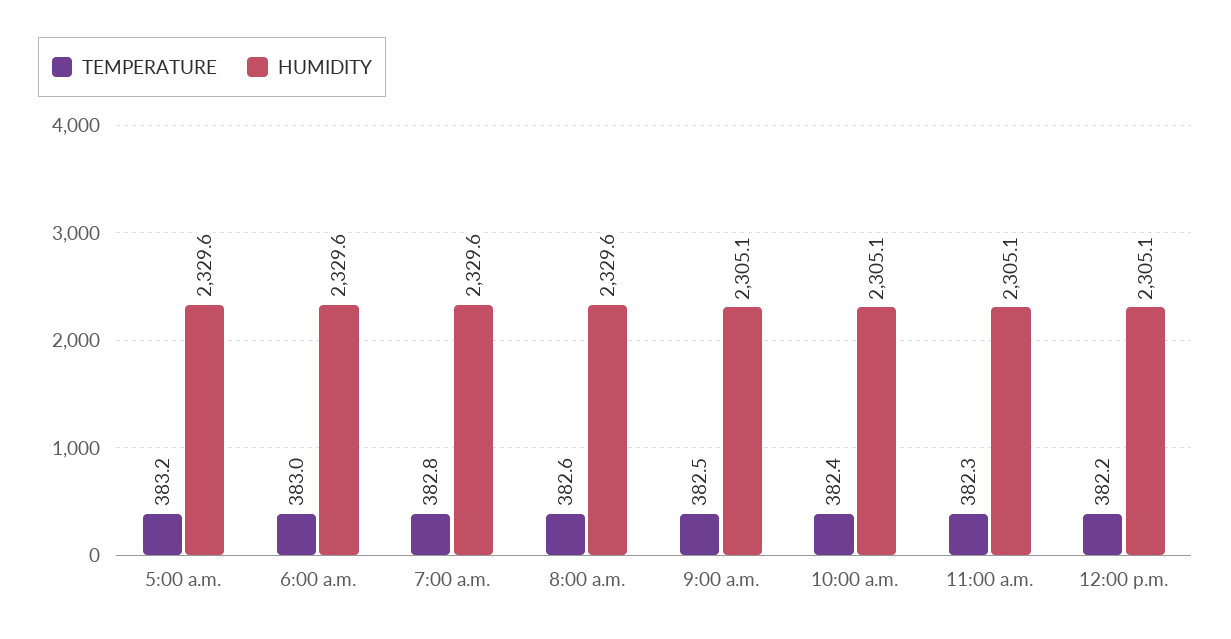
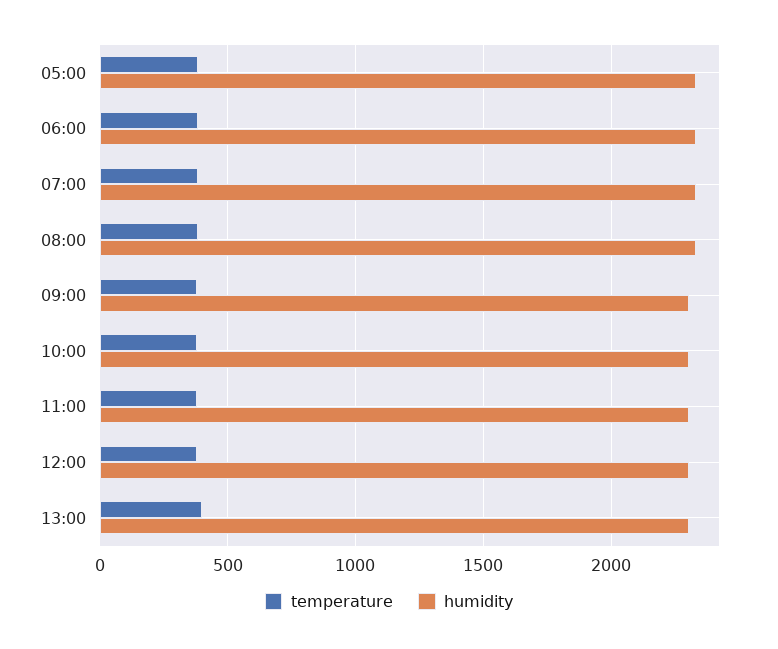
TEMPERATURE, 13:00: none -> 400
HUMIDITY, 13:00: none -> 2300

